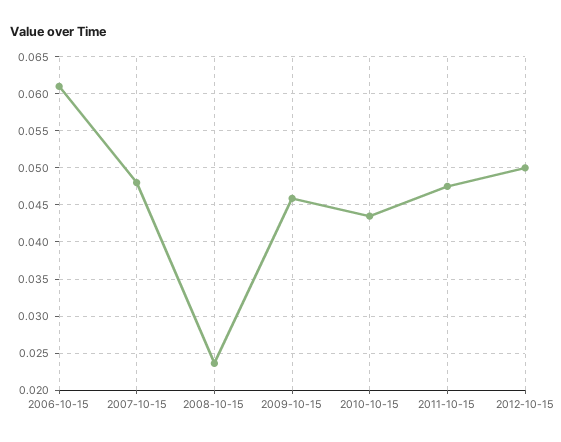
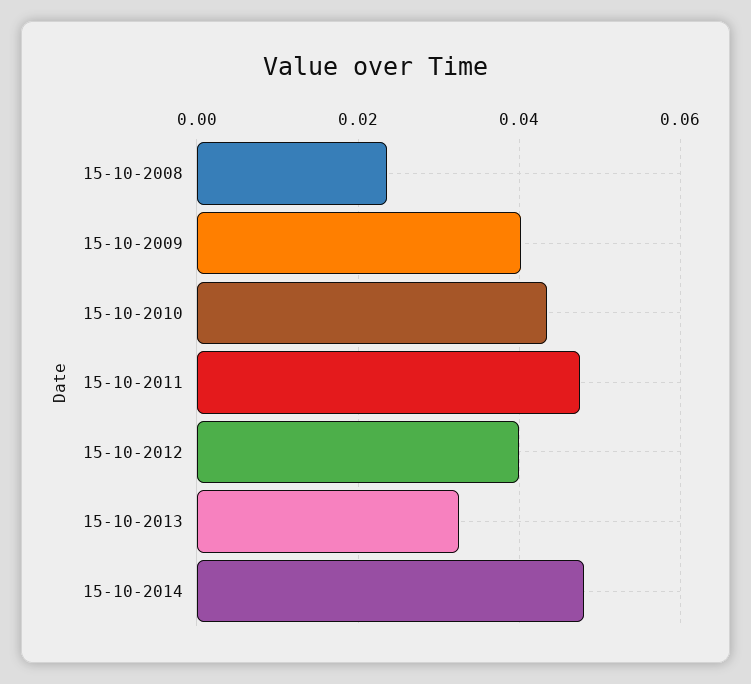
2006-10-15: 0.061 -> none
2007-10-15: 0.048 -> none
2009-10-15: 0.046 -> 0.04
2012-10-15: 0.05 -> 0.04
15-10-2013: none -> 0.032
15-10-2014: none -> 0.048

